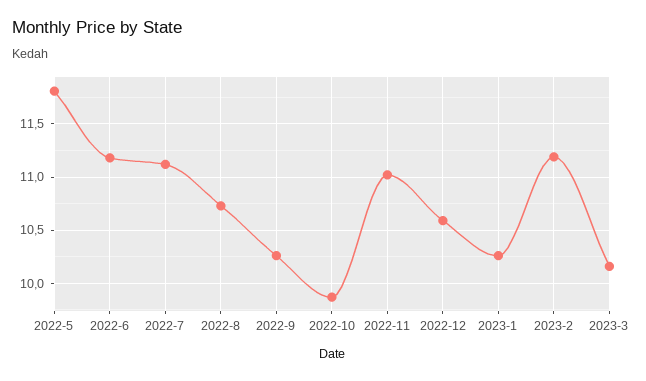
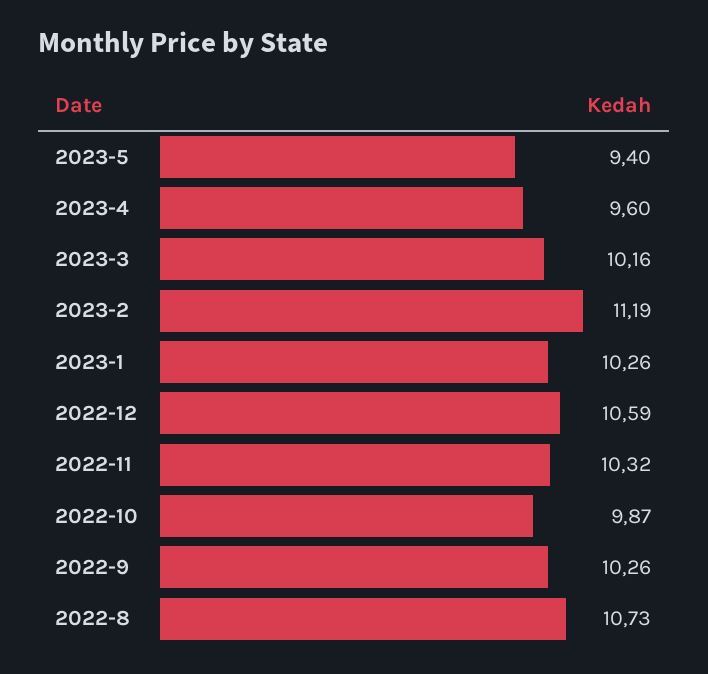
2022-5: 11.8 -> none
2022-6: 11.2 -> none
2022-7: 11.1 -> none
2022-11: 11 -> 10.32
2023-5: none -> 9.4
2023-4: none -> 9.6

